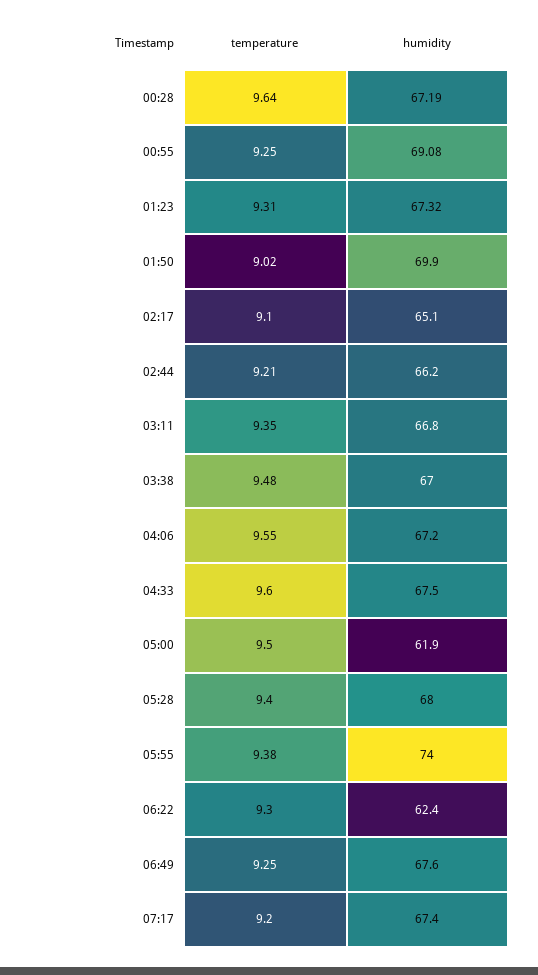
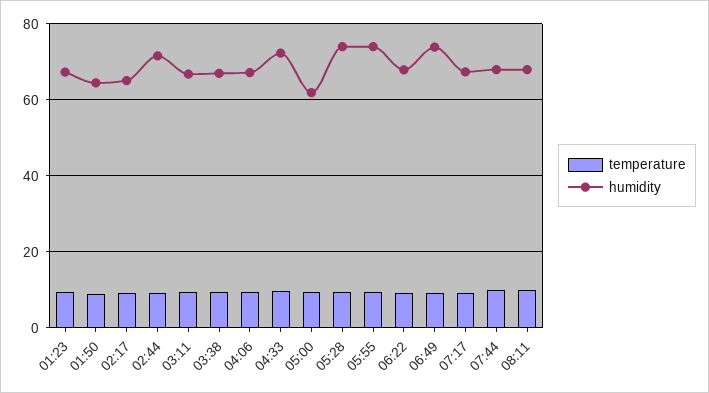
temperature, 00:28: 9.64 -> none
humidity, 00:28: 67.19 -> none
temperature, 00:55: 9.25 -> none
humidity, 00:55: 69.08 -> none
humidity, 01:50: 69.9 -> 64
humidity, 02:44: 66.2 -> 72
humidity, 04:33: 67.5 -> 72
humidity, 05:28: 68 -> 74
humidity, 06:22: 62.4 -> 68
humidity, 06:49: 67.6 -> 74
temperature, 07:44: none -> 10
humidity, 07:44: none -> 68
temperature, 08:11: none -> 10
humidity, 08:11: none -> 68

